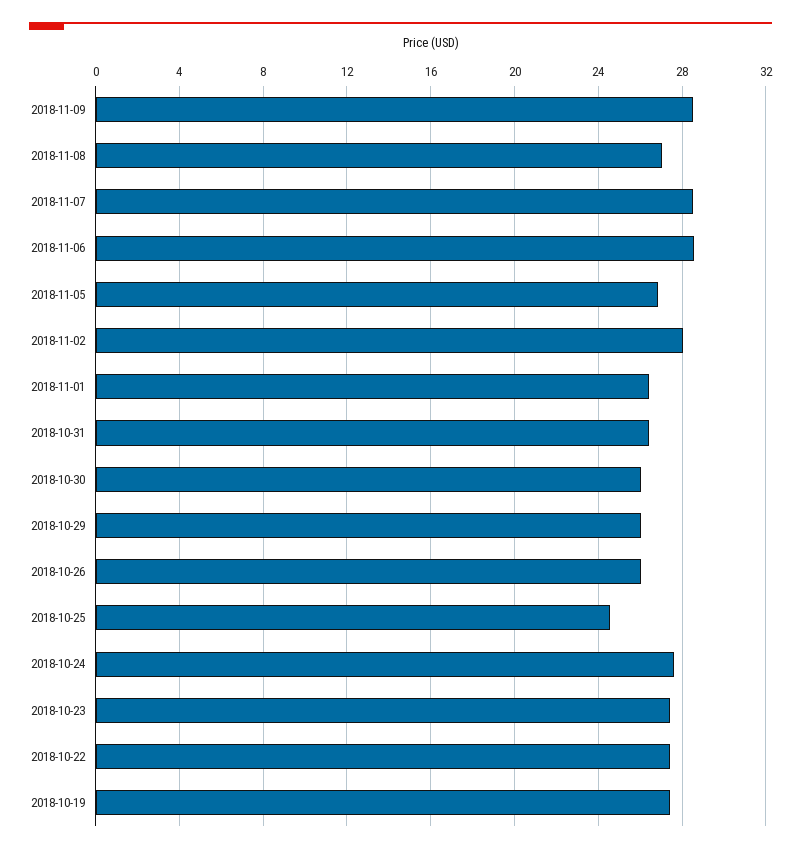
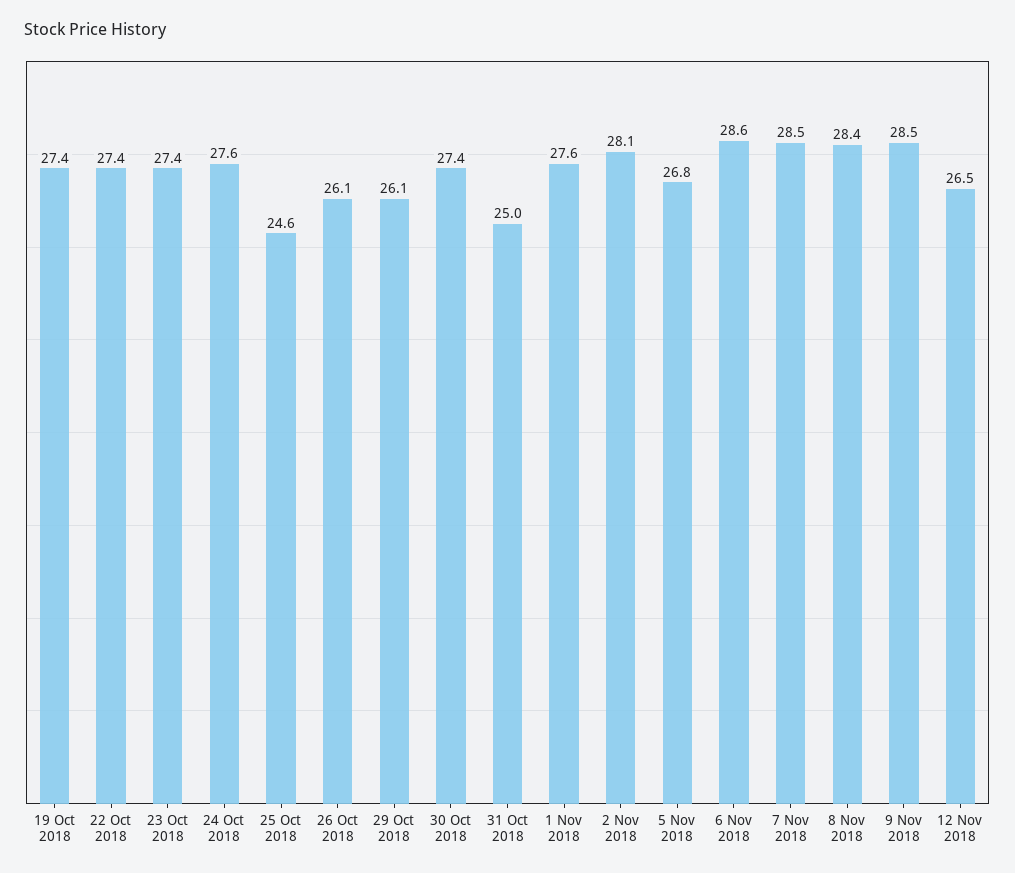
2018-11-08: 27 -> 28.4
2018-11-01: 26.5 -> 27.6
2018-10-31: 26.5 -> 25
2018-10-30: 26 -> 27.4
12 Nov 2018: none -> 26.5

